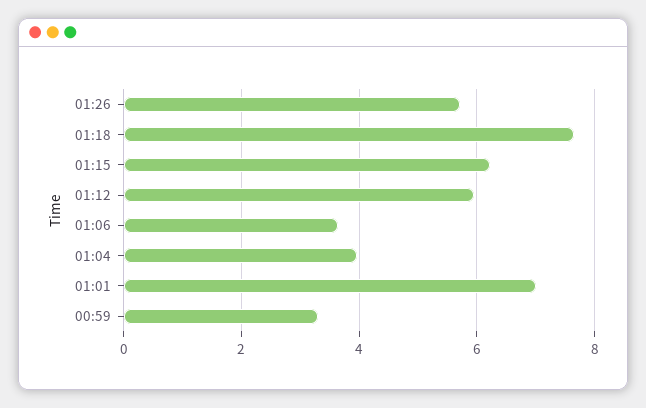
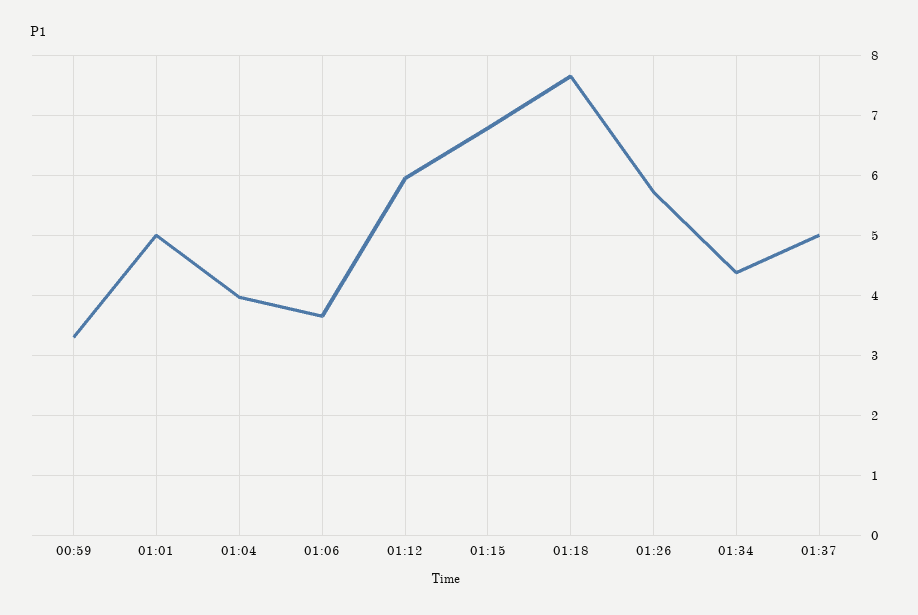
01:15: 6.2 -> 6.8
01:01: 7 -> 5
01:34: none -> 4.4
01:37: none -> 5

